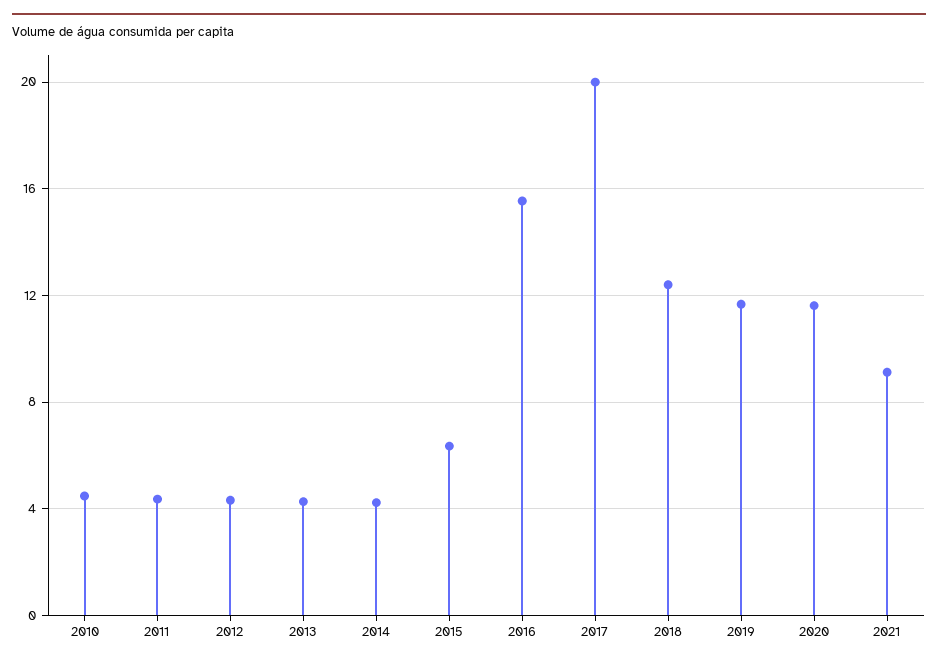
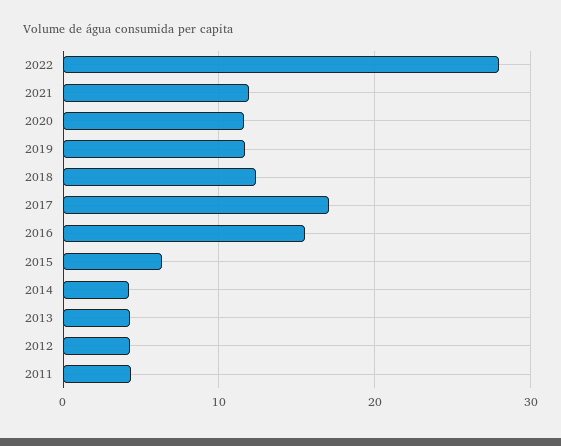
2010: 4.5 -> none
2017: 20 -> 17
2021: 9 -> 12
2022: none -> 28

